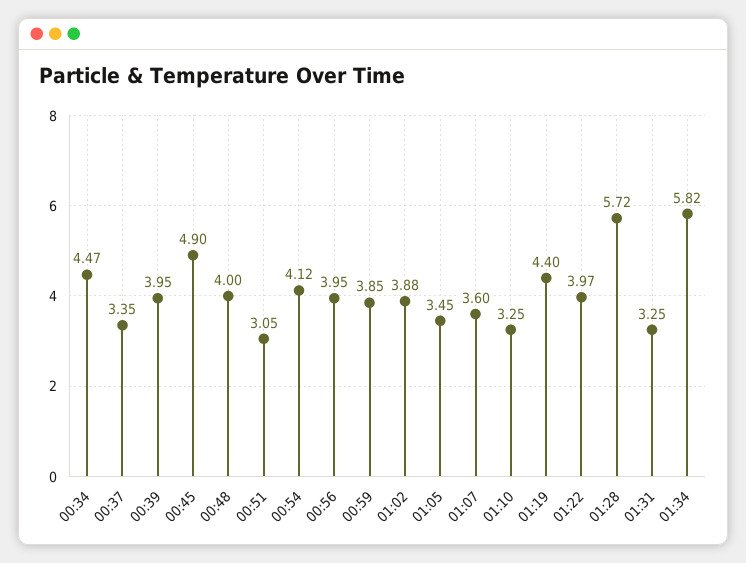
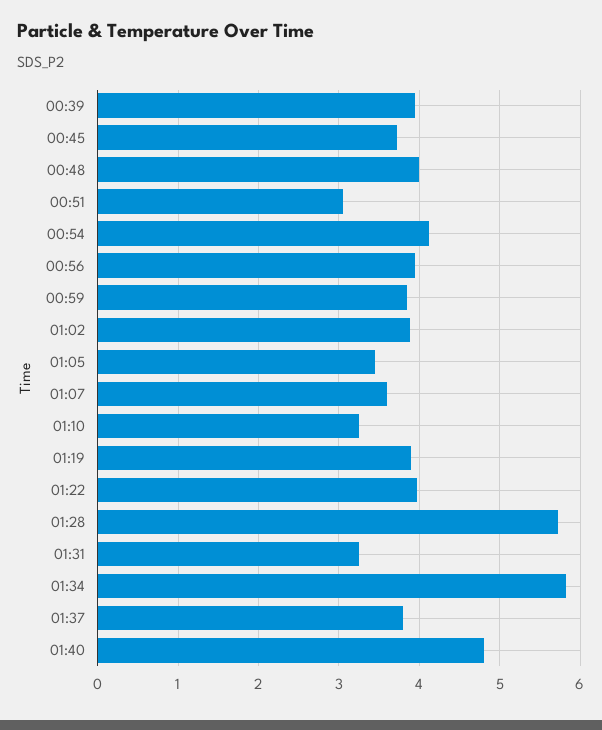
00:34: 4.47 -> none
00:37: 3.35 -> none
00:45: 4.9 -> 3.7
01:19: 4.4 -> 3.9
01:37: none -> 3.8
01:40: none -> 4.8

